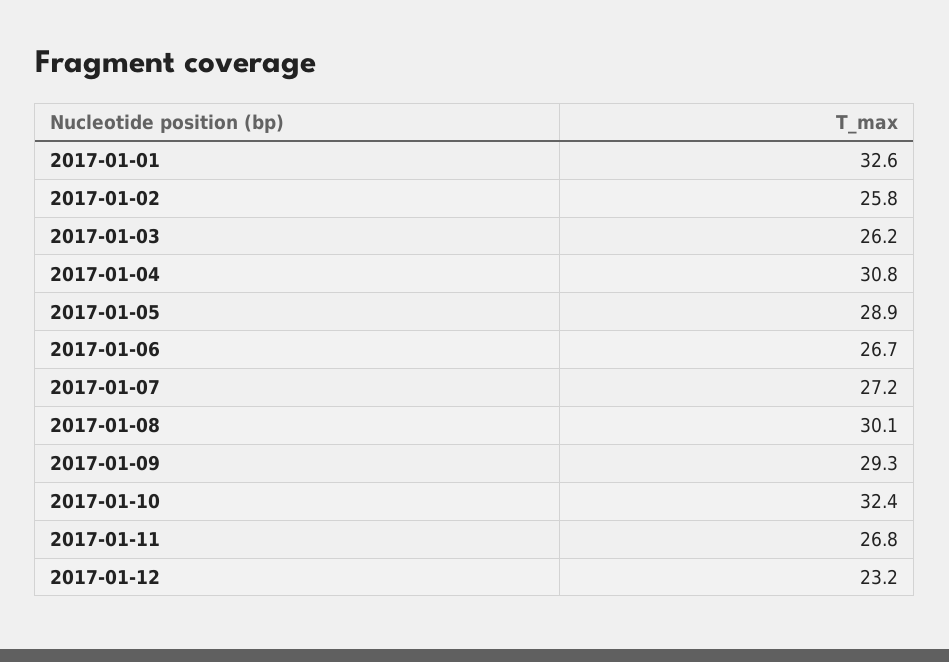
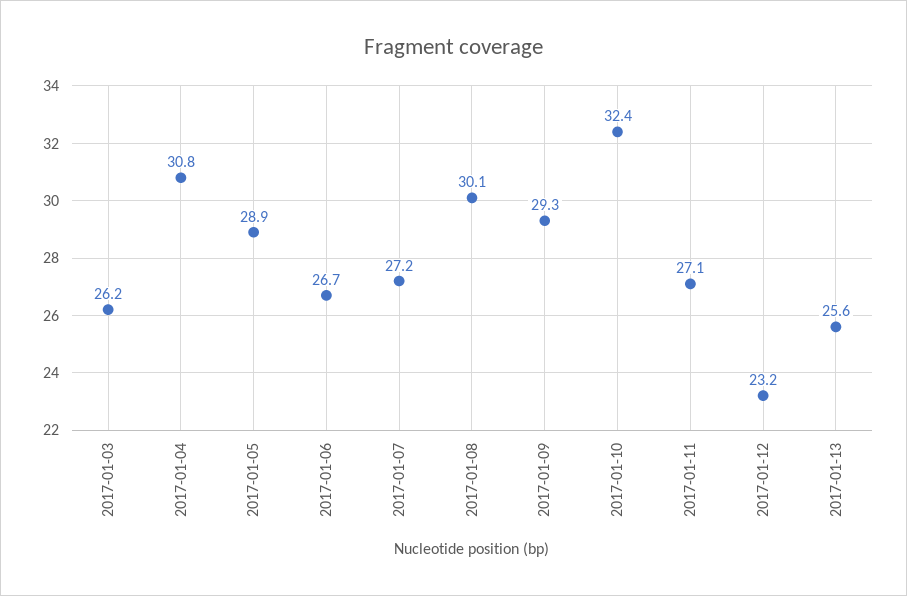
2017-01-01: 32.6 -> none
2017-01-02: 25.8 -> none
2017-01-11: 26.8 -> 27.1
2017-01-13: none -> 25.6

